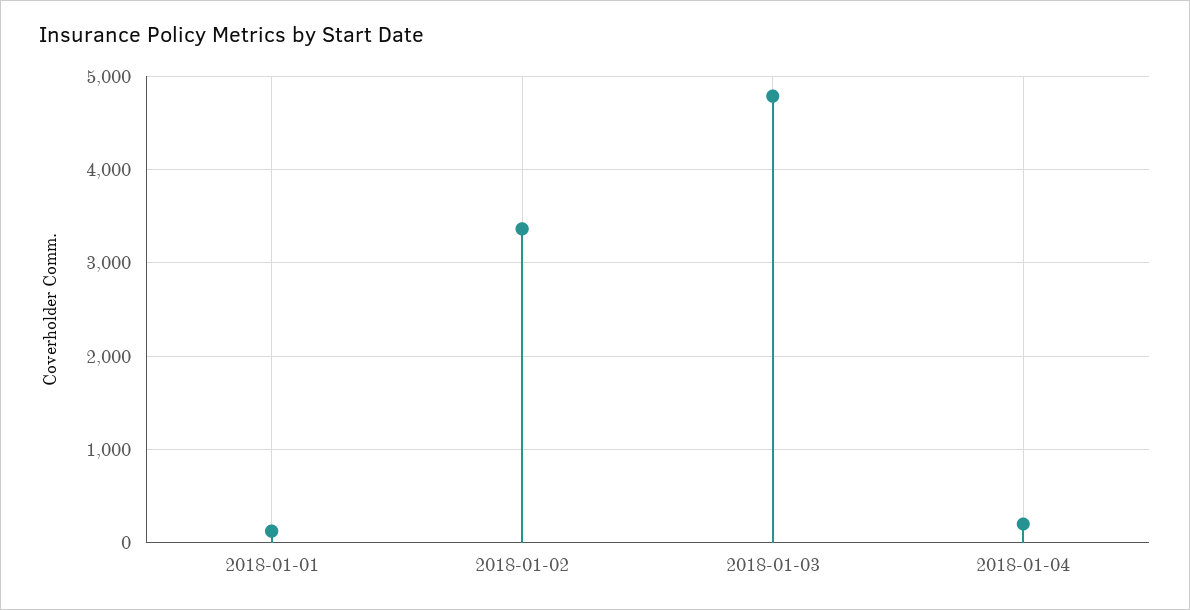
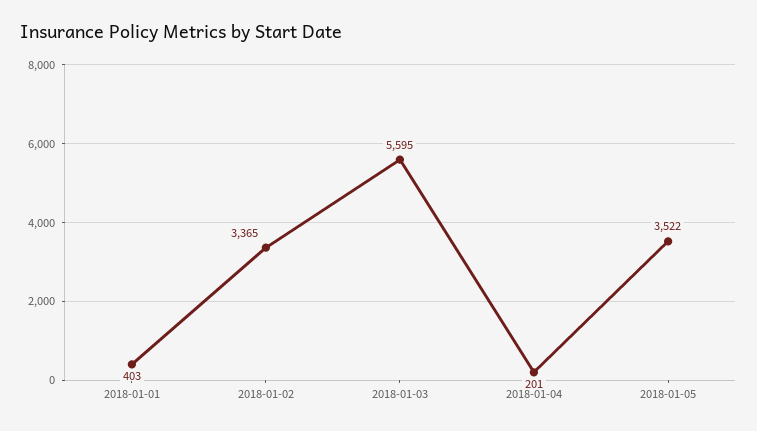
2018-01-01: 100 -> 403
2018-01-03: 4800 -> 5595
2018-01-05: none -> 3522

